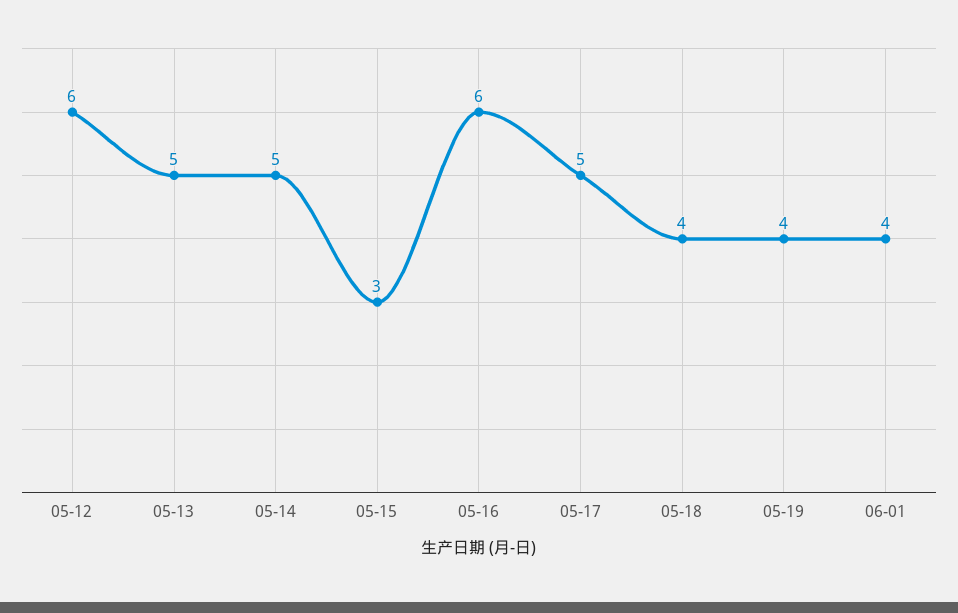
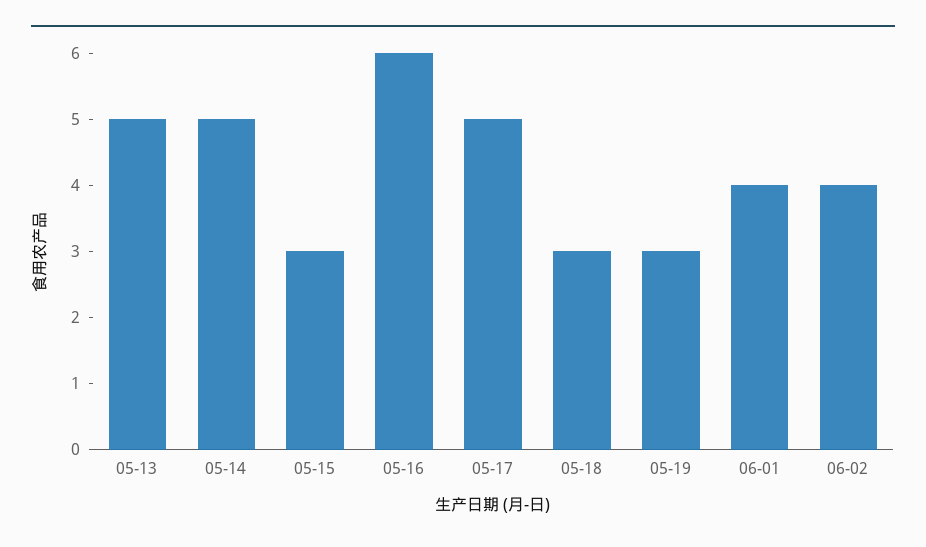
05-12: 6 -> none
05-18: 4 -> 3
05-19: 4 -> 3
06-02: none -> 4

